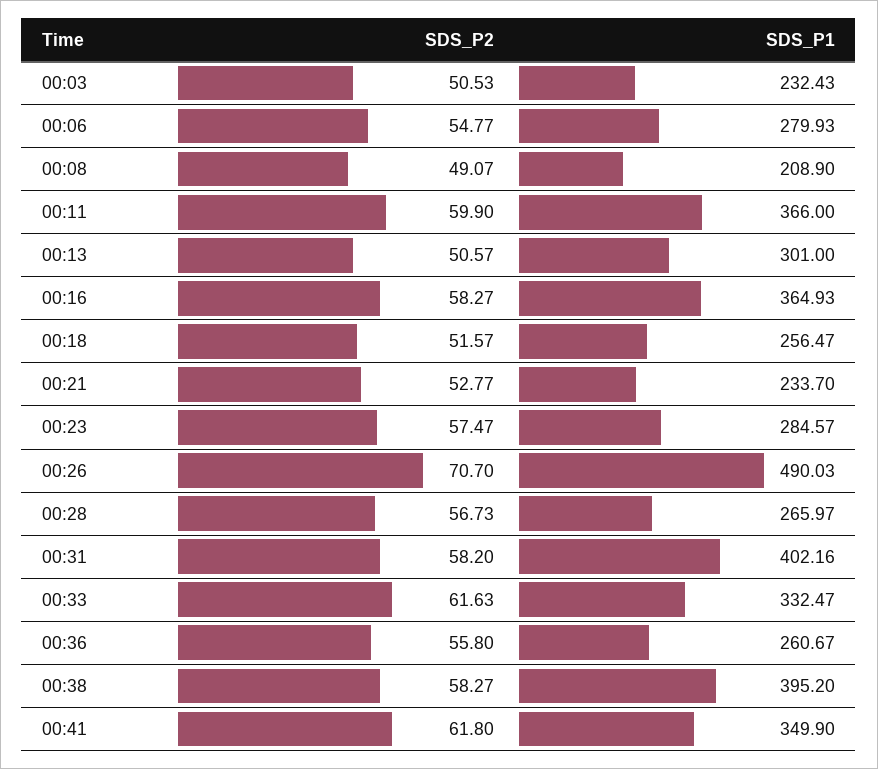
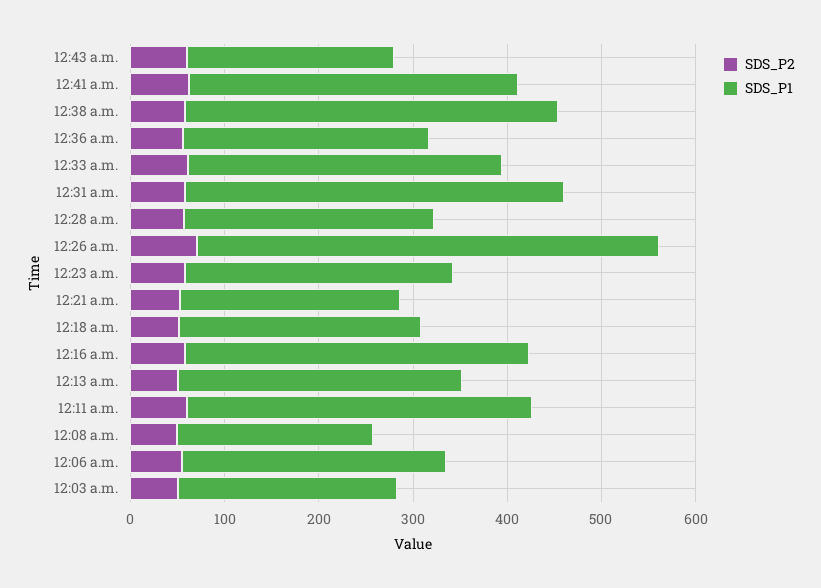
SDS_P2, 12:43 a.m.: none -> 60
SDS_P1, 12:43 a.m.: none -> 220

